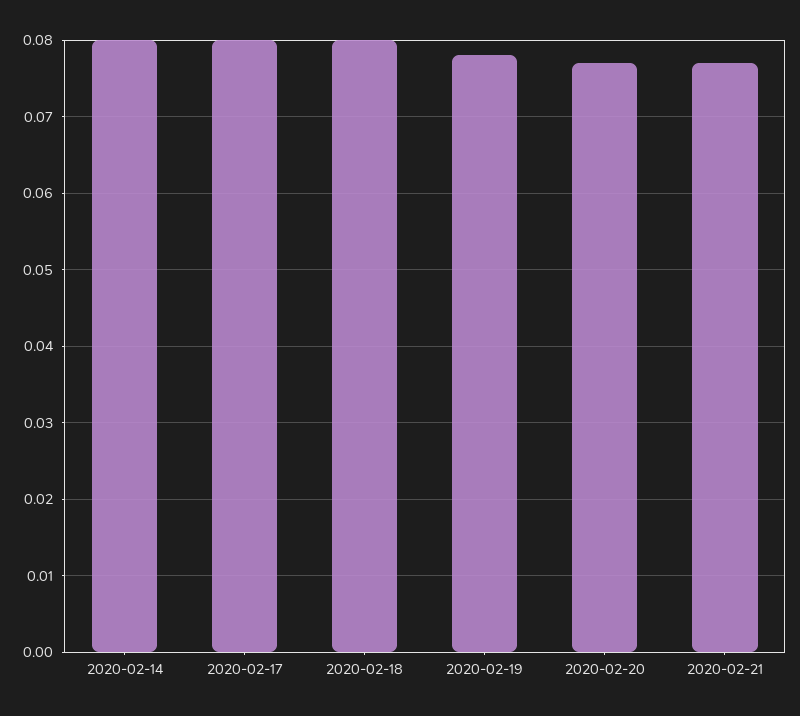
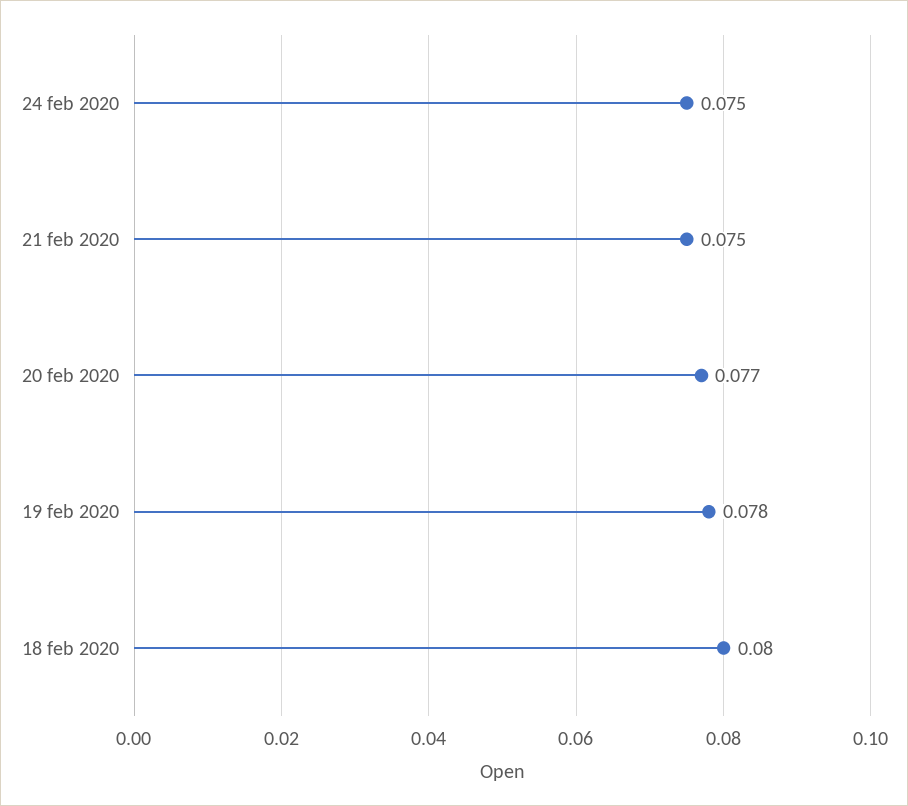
2020-02-14: 0.08 -> none
2020-02-17: 0.08 -> none
2020-02-21: 0.077 -> 0.075
24 feb 2020: none -> 0.075

